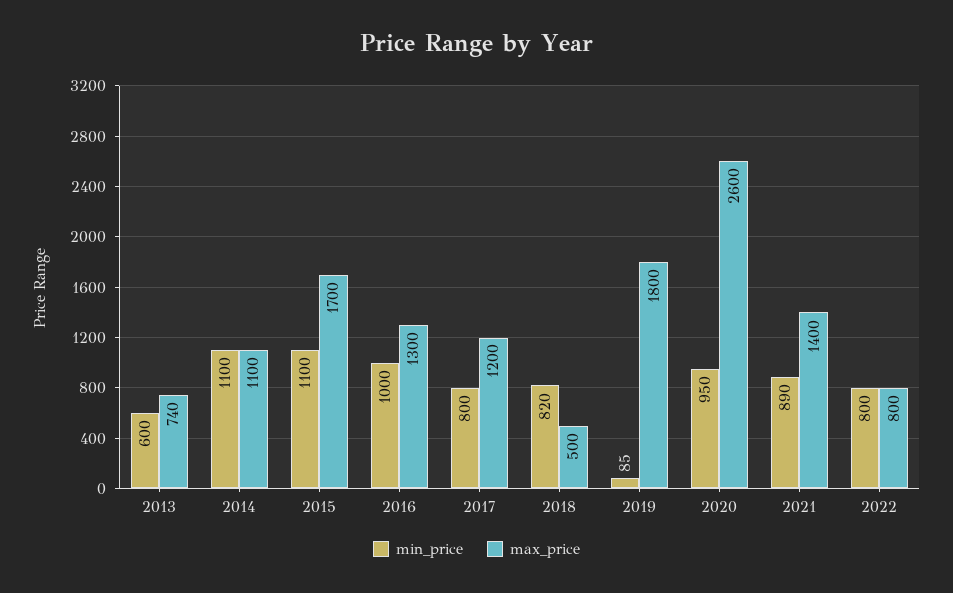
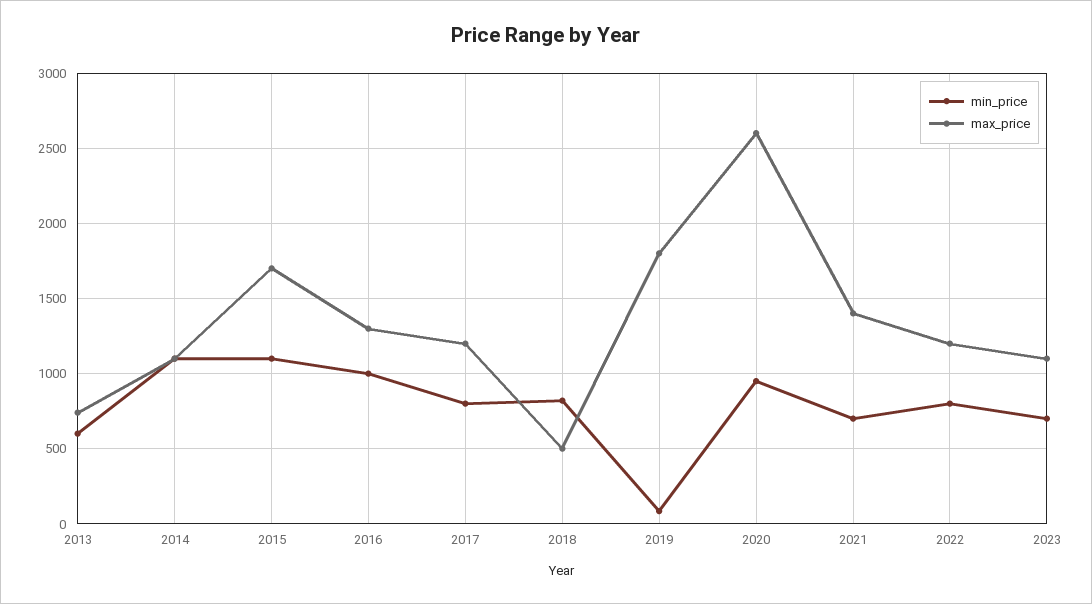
min_price, 2021: 890 -> 700
max_price, 2022: 800 -> 1200
min_price, 2023: none -> 700
max_price, 2023: none -> 1100

